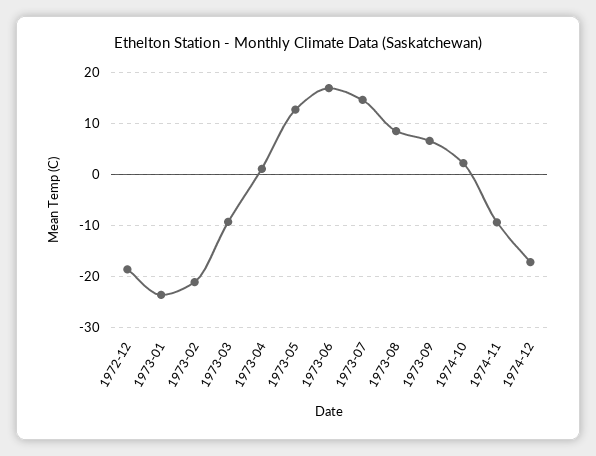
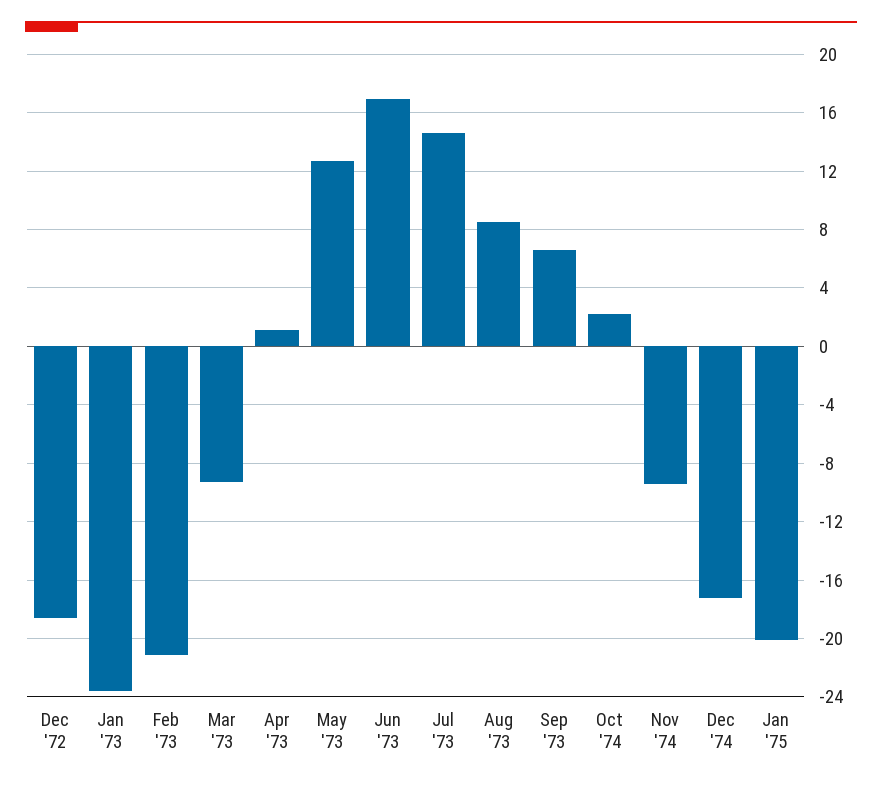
Jan '75: none -> -20

